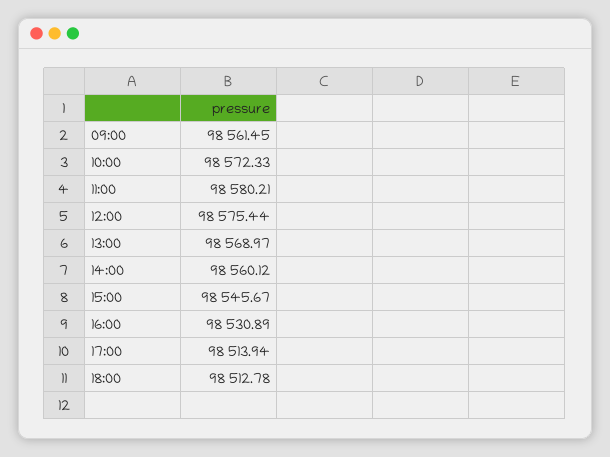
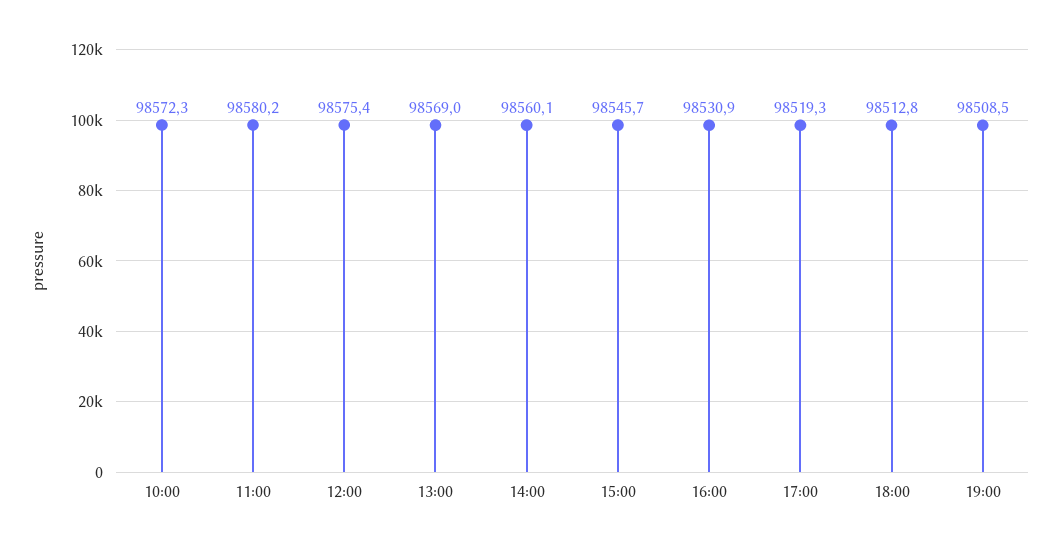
09:00: 98561.45 -> none
17:00: 98513.94 -> 98519.3
19:00: none -> 98508.5

